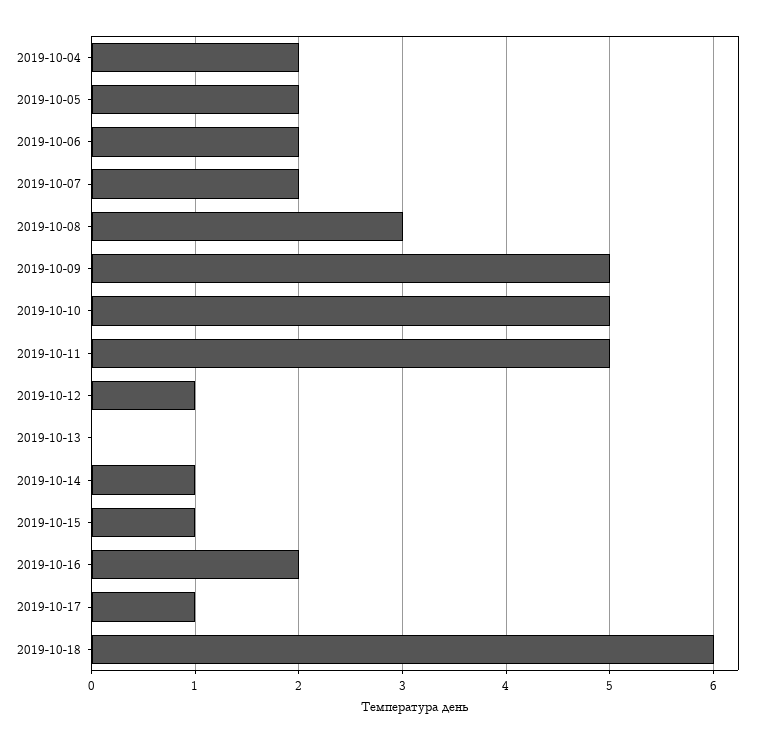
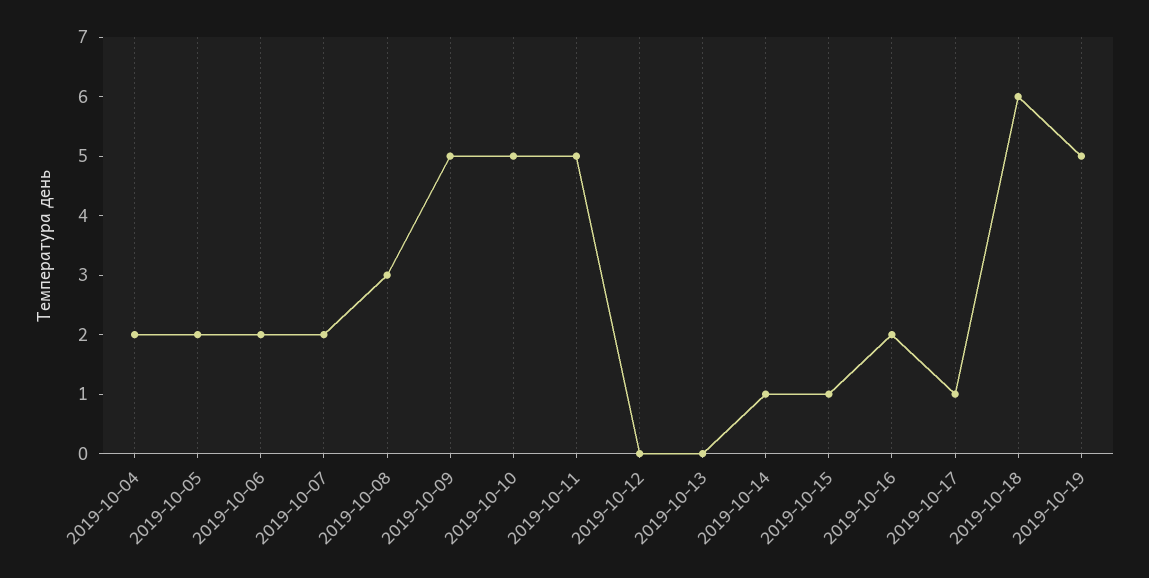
2019-10-12: 1 -> 0
2019-10-19: none -> 5

